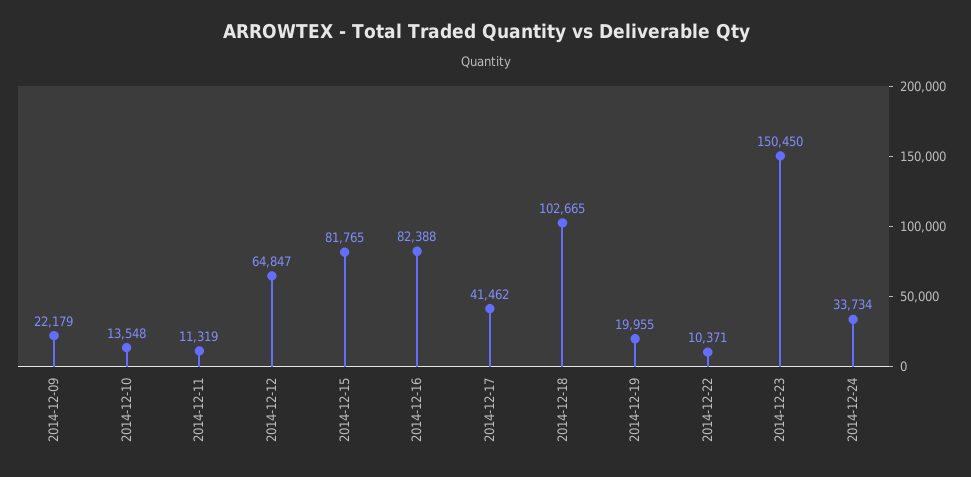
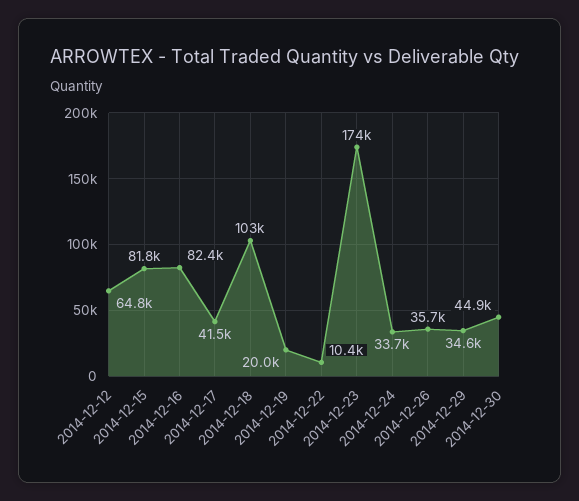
2014-12-09: 22179 -> none
2014-12-10: 13548 -> none
2014-12-11: 11319 -> none
2014-12-23: 150450 -> 174000
2014-12-26: none -> 35700
2014-12-29: none -> 34600
2014-12-30: none -> 44900

